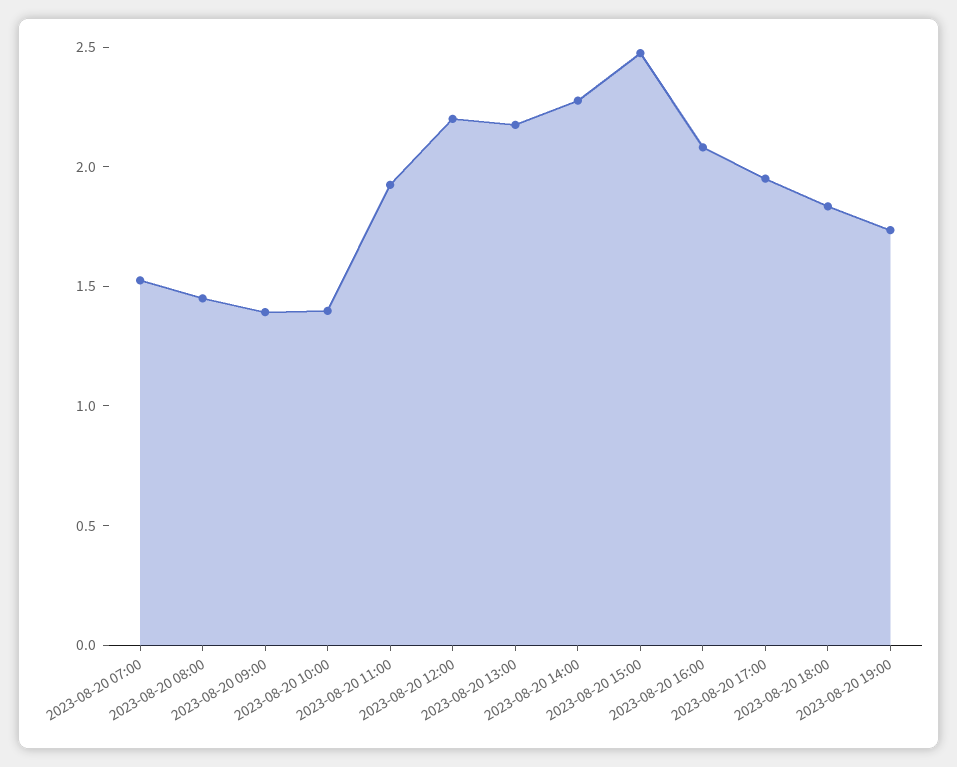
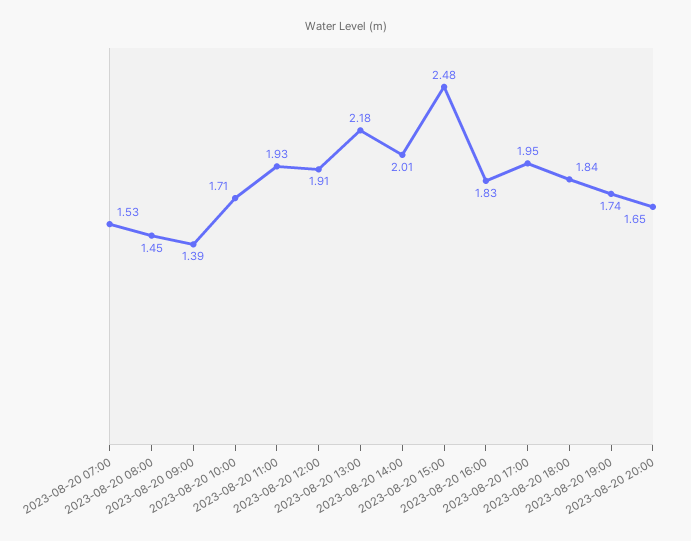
2023-08-20 10:00: 1.4 -> 1.71
2023-08-20 12:00: 2.2 -> 1.91
2023-08-20 14:00: 2.3 -> 2.01
2023-08-20 16:00: 2.1 -> 1.83
2023-08-20 20:00: none -> 1.65

